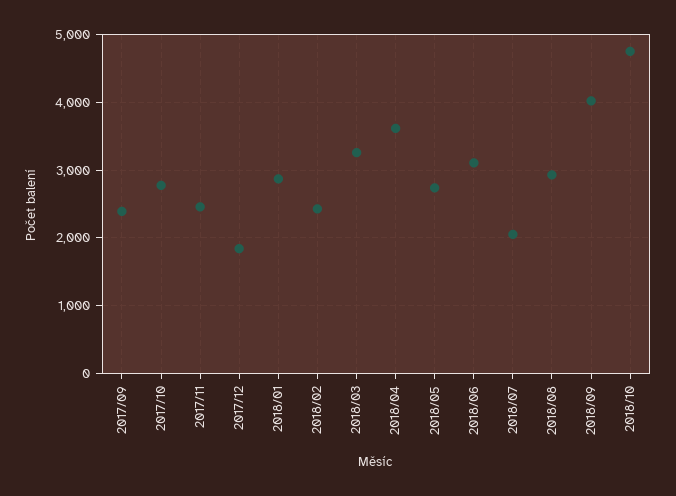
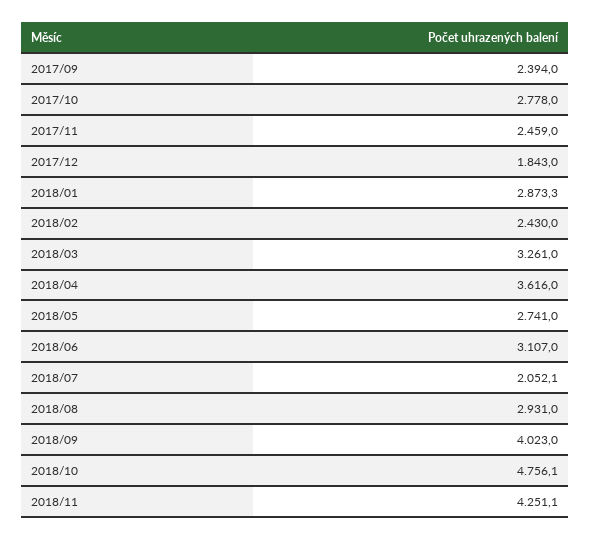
2018/11: none -> 4251.1

